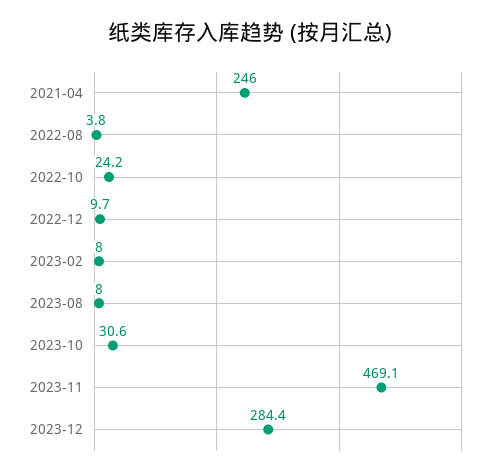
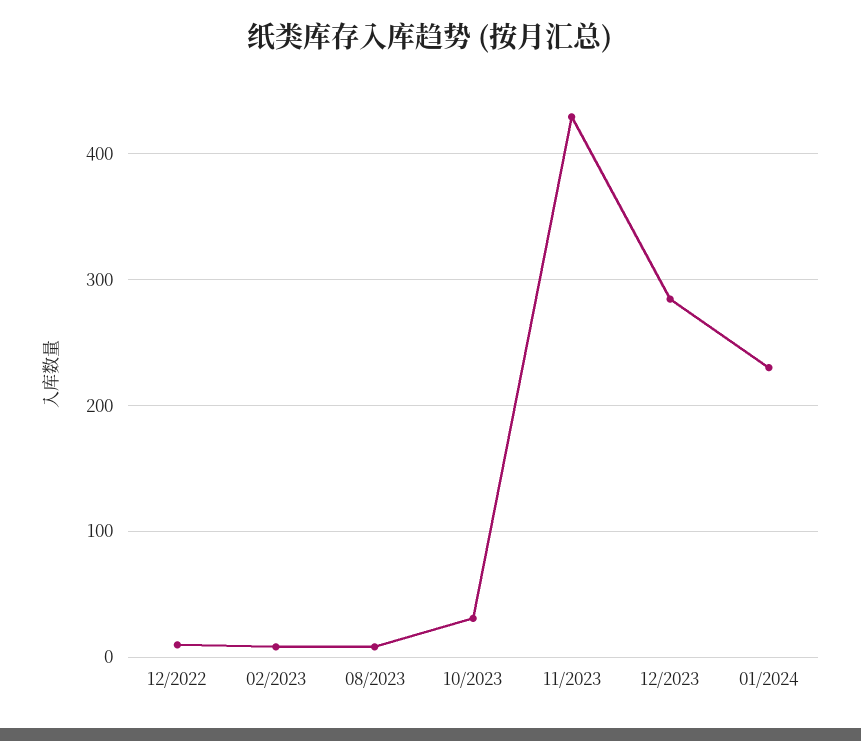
2021-04: 246 -> none
2022-08: 3.8 -> none
2022-10: 24.2 -> none
2023-11: 469.1 -> 430
01/2024: none -> 230

